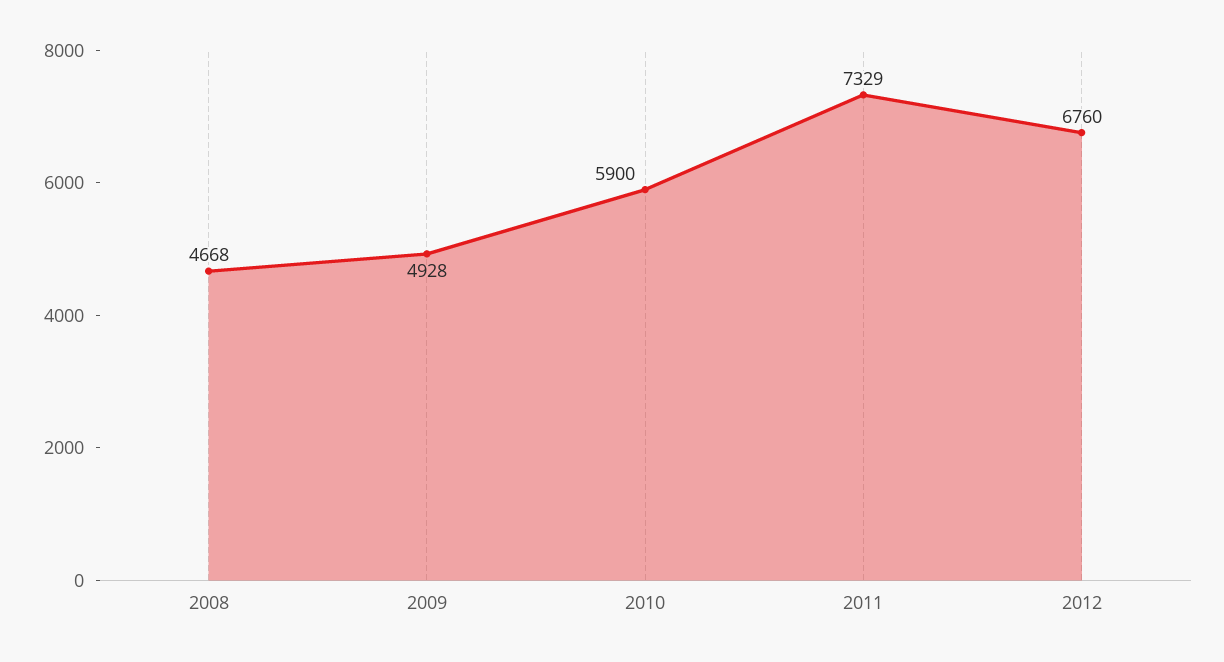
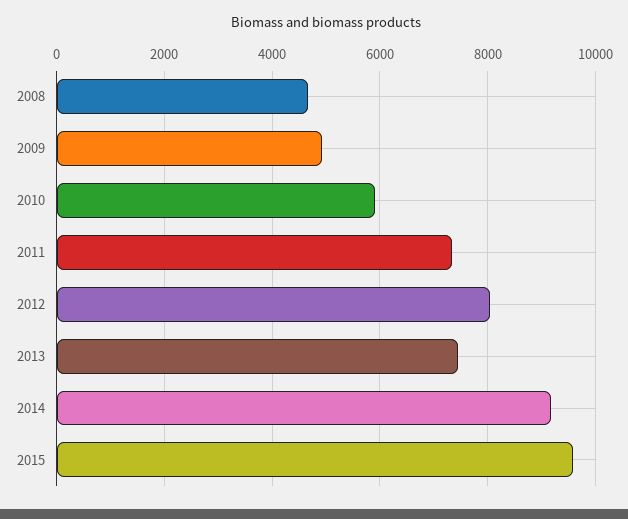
2012: 6760 -> 8000
2013: none -> 7400
2014: none -> 9200
2015: none -> 9600

